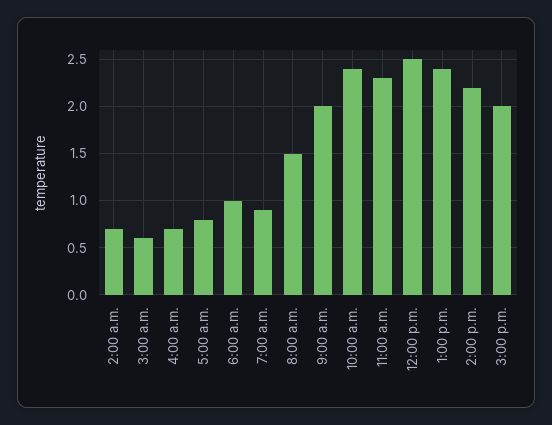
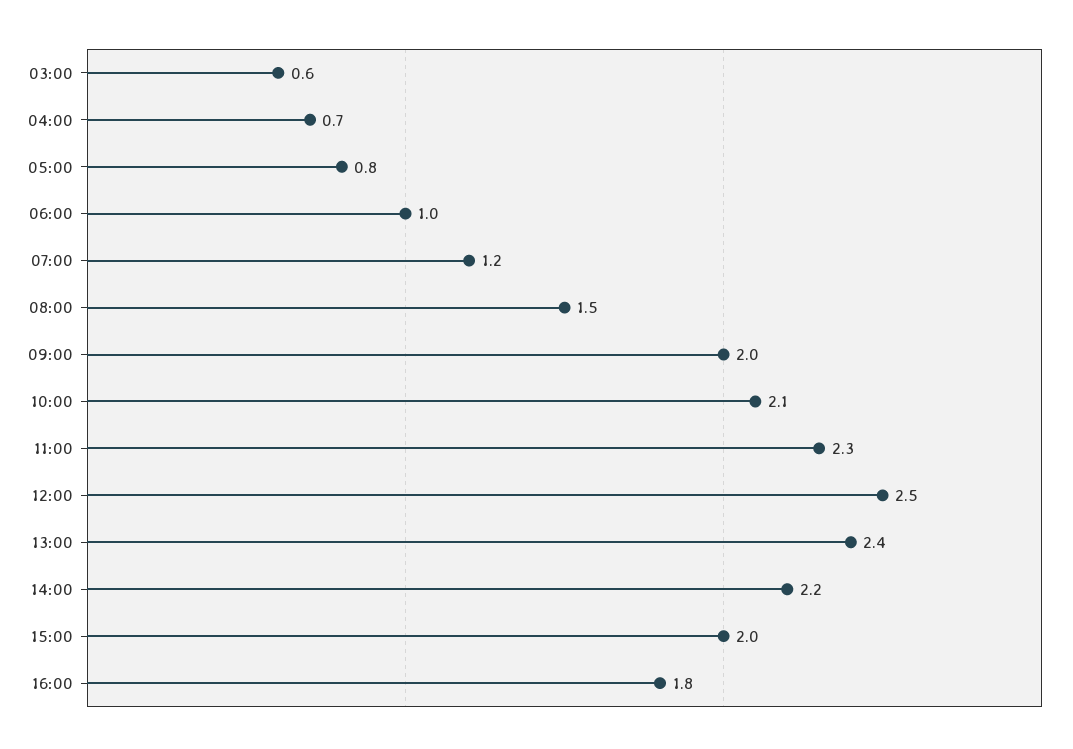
2:00 a.m.: 0.7 -> none
7:00 a.m.: 0.9 -> 1.2
10:00 a.m.: 2.4 -> 2.1
16:00: none -> 1.8

